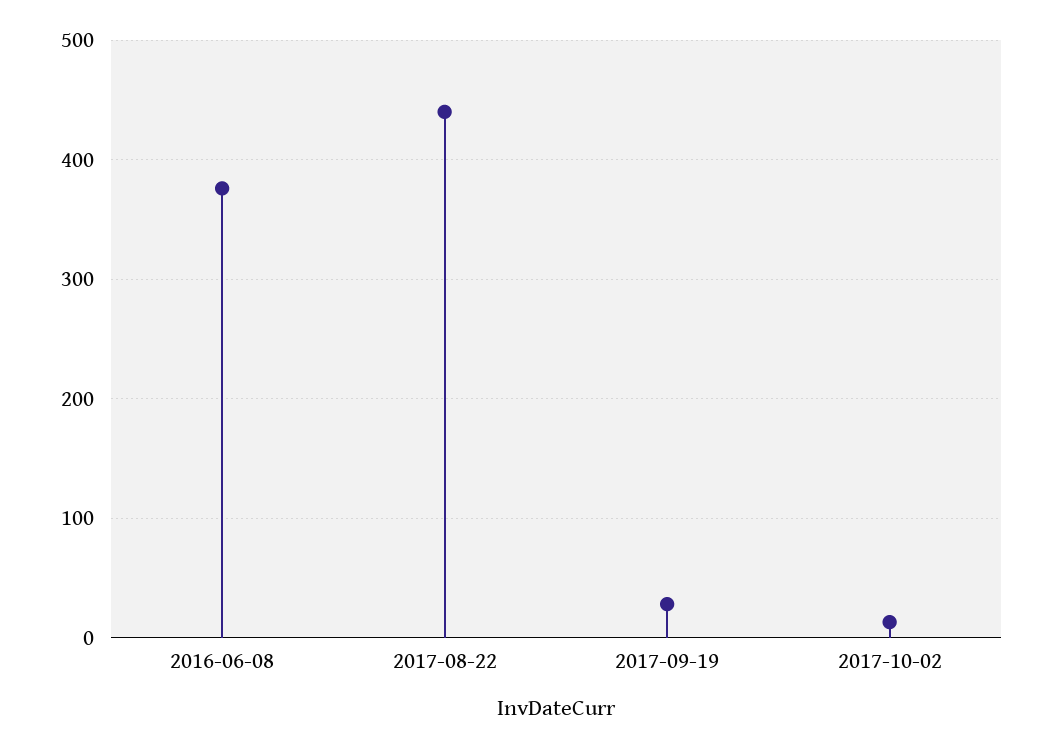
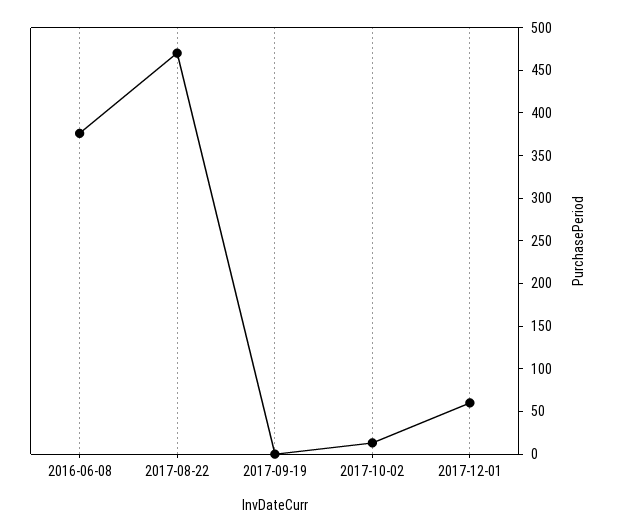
2017-08-22: 440 -> 470
2017-09-19: 30 -> 0
2017-12-01: none -> 60

